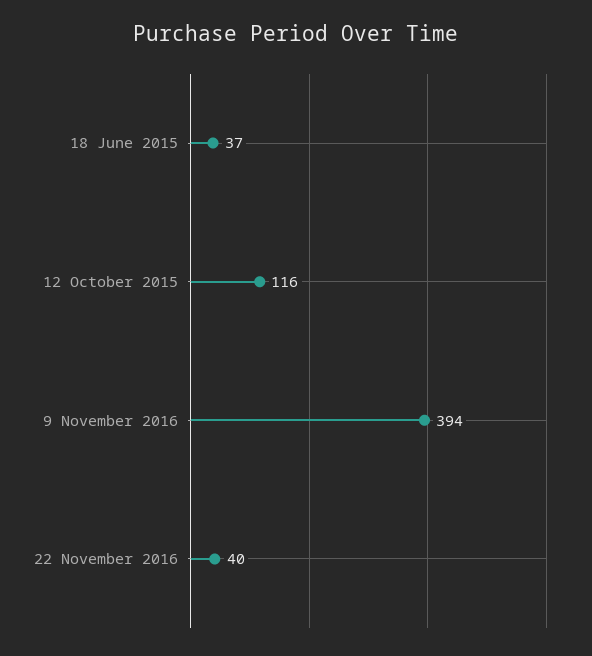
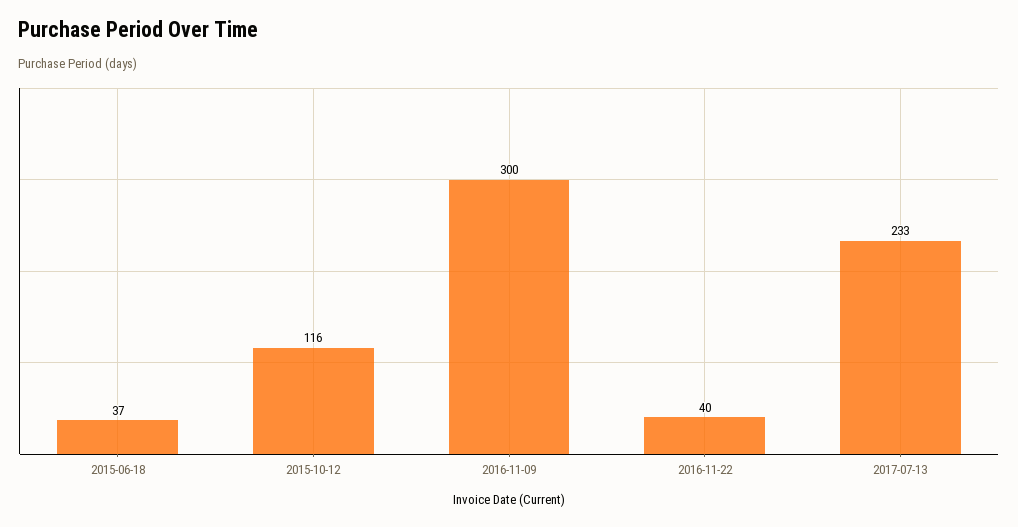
9 November 2016: 394 -> 300
2017-07-13: none -> 233

